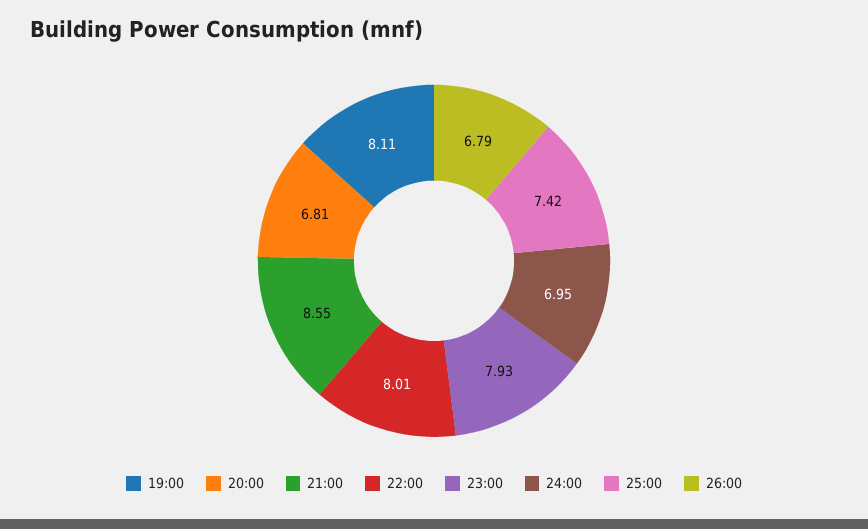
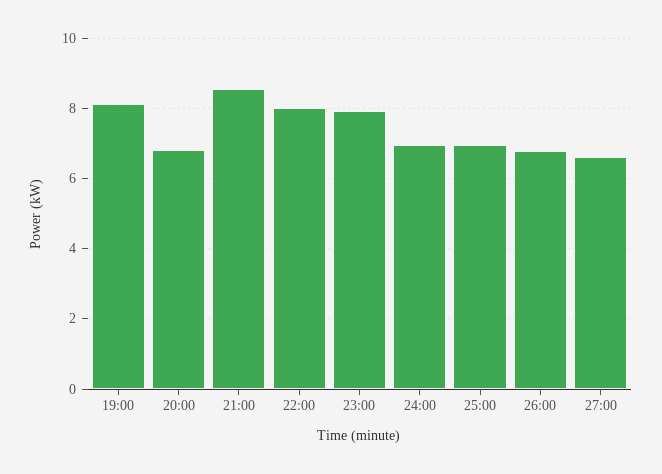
25:00: 7.42 -> 7
27:00: none -> 6.6

